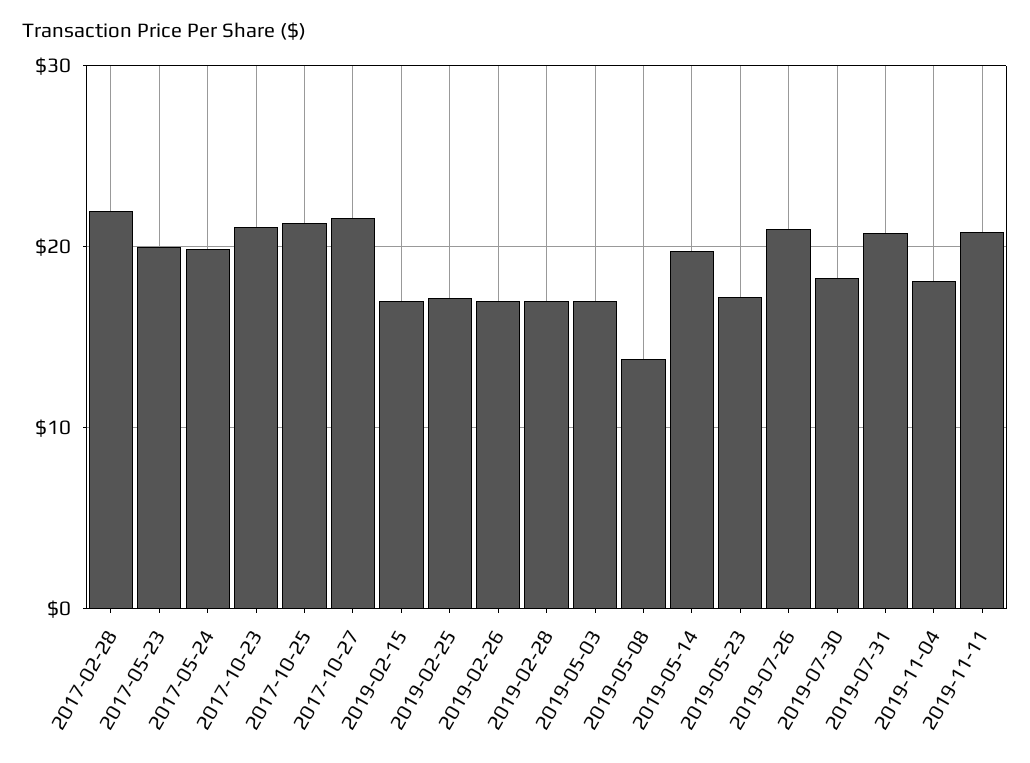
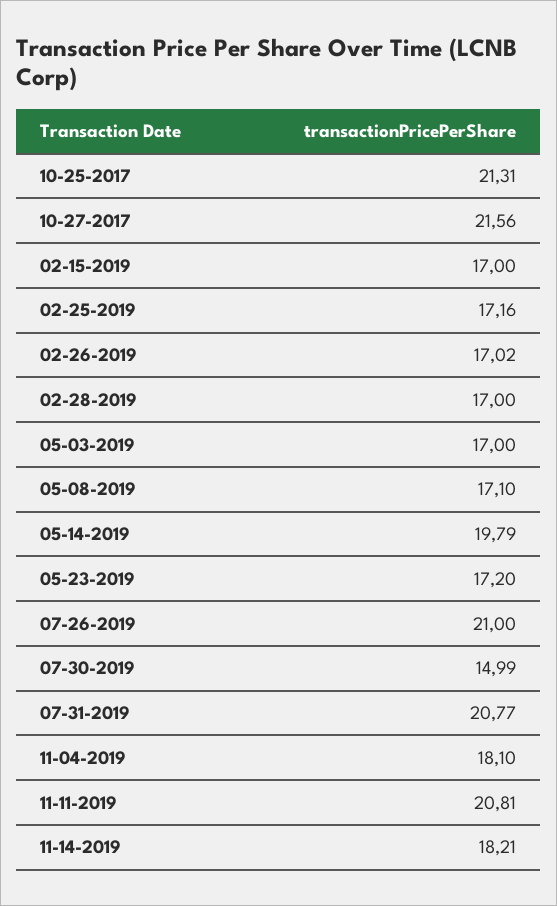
2017-02-28: 22 -> none
2017-05-23: 20 -> none
2017-05-24: 20 -> none
2017-10-23: 21 -> none
2019-05-08: 14 -> 17.1
2019-07-30: 18 -> 14.99
11-14-2019: none -> 18.21

